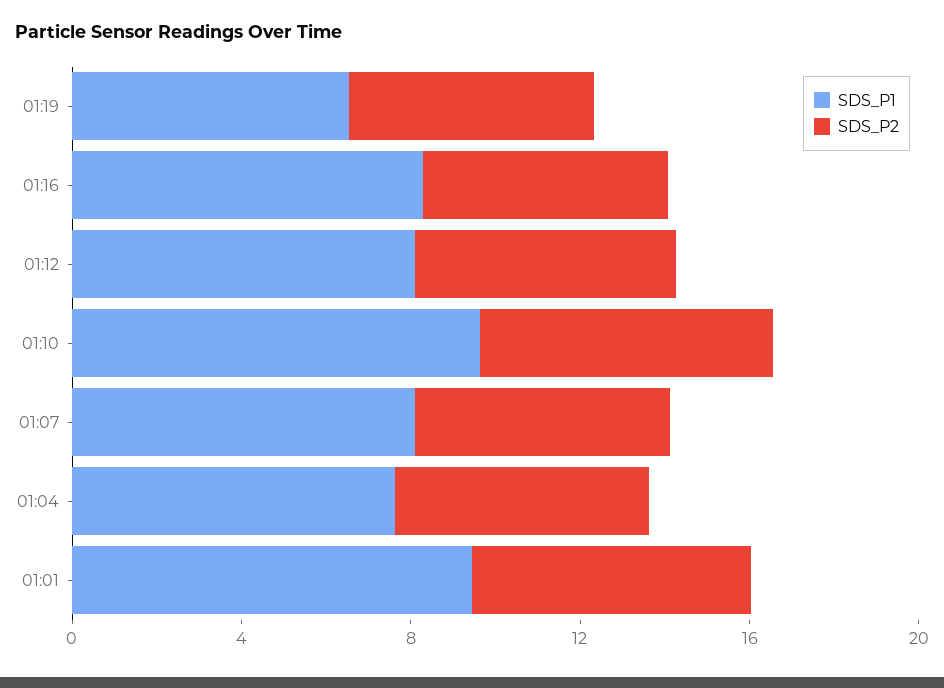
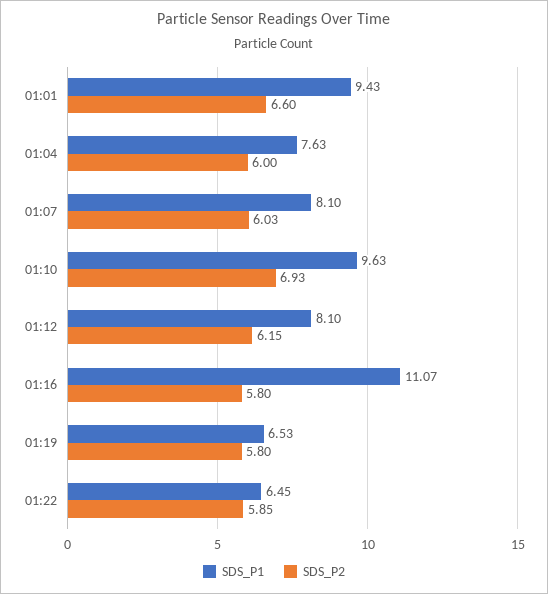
SDS_P1, 01:16: 8 -> 11.07
SDS_P1, 01:22: none -> 6.45
SDS_P2, 01:22: none -> 5.85

